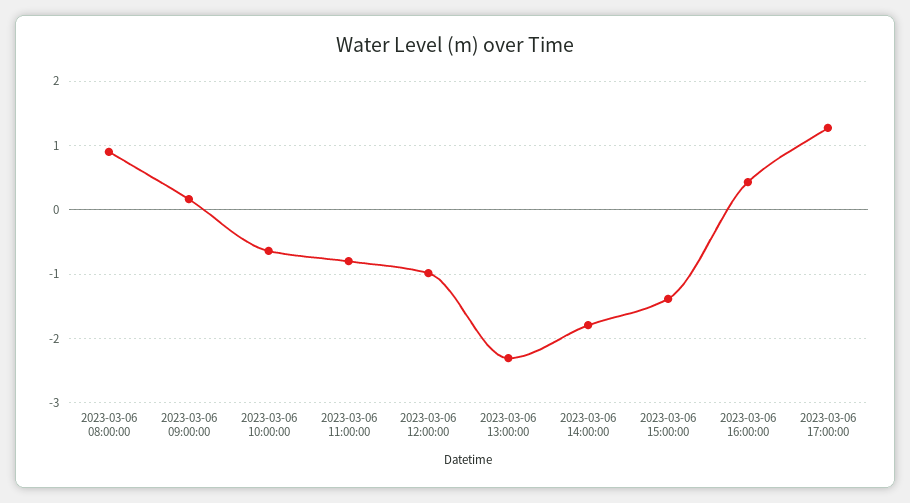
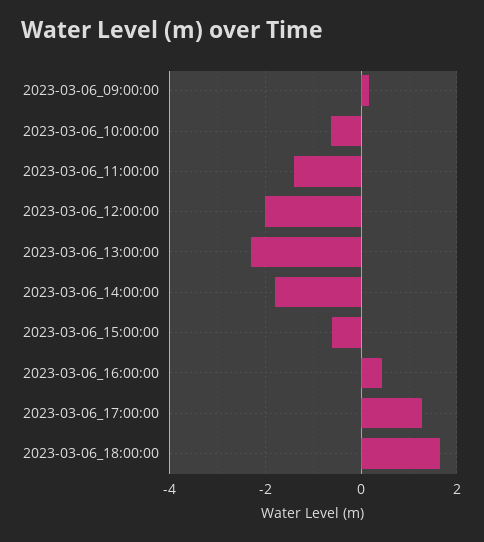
2023-03-06 08:00:00: 0.9 -> none
2023-03-06 11:00:00: -0.8 -> -1.4
2023-03-06 12:00:00: -1 -> -2
2023-03-06 15:00:00: -1.4 -> -0.6
2023-03-06_18:00:00: none -> 1.6

